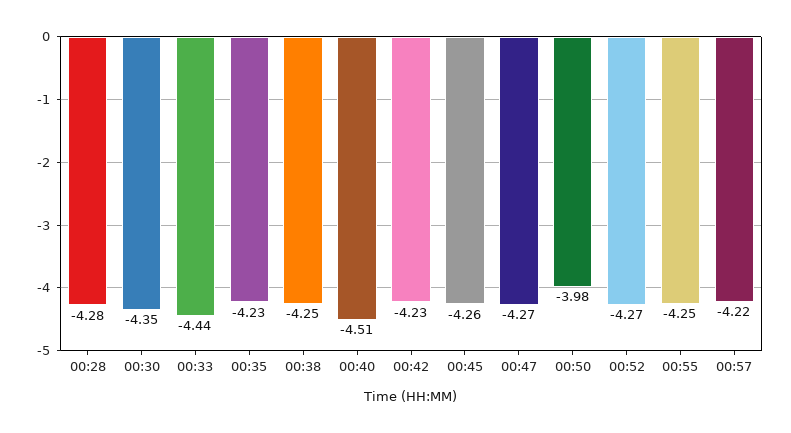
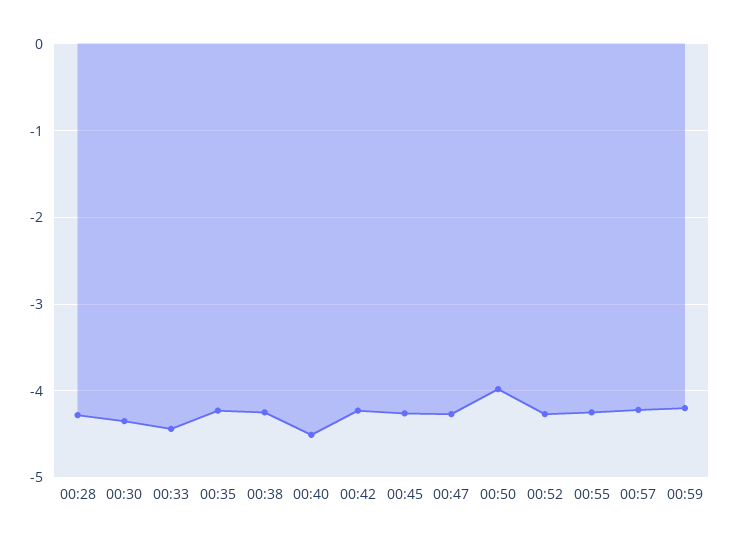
00:59: none -> -4.2

